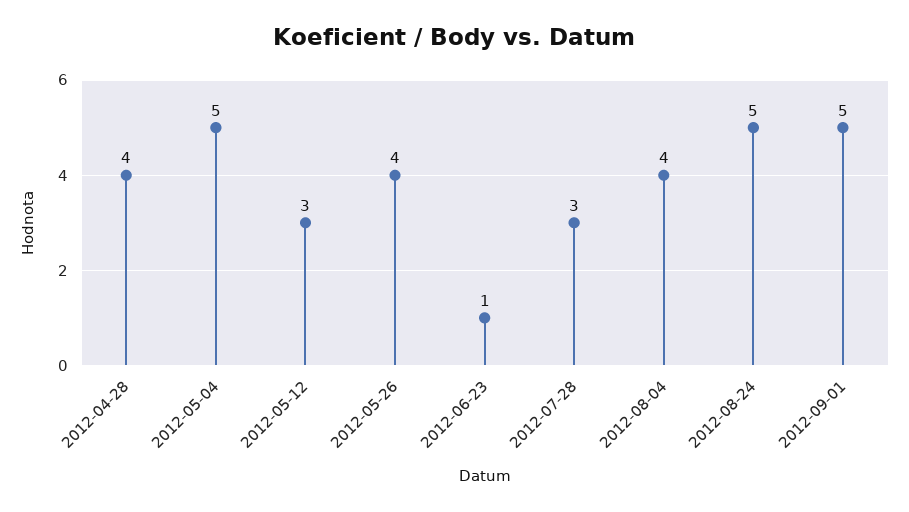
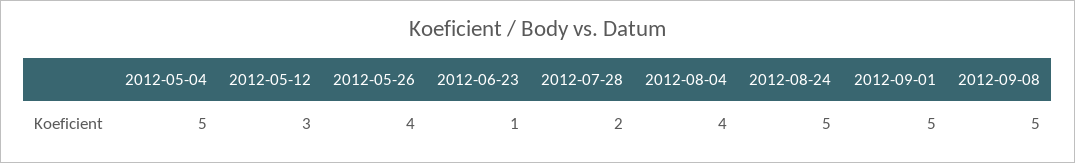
2012-04-28: 4 -> none
2012-07-28: 3 -> 2
2012-09-08: none -> 5

